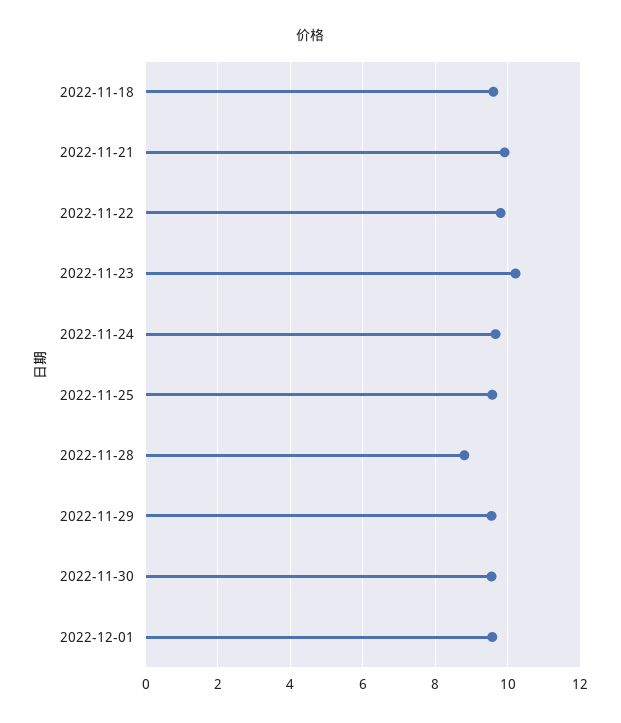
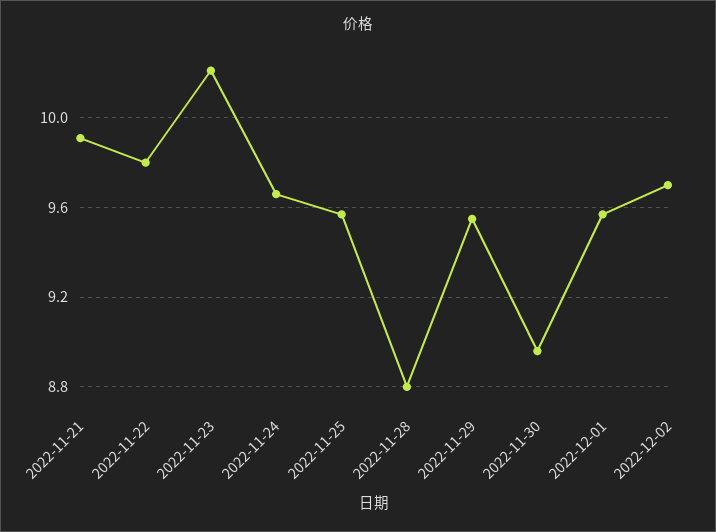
2022-11-18: 9.6 -> none
2022-11-30: 9.6 -> 8.95
2022-12-02: none -> 9.7

